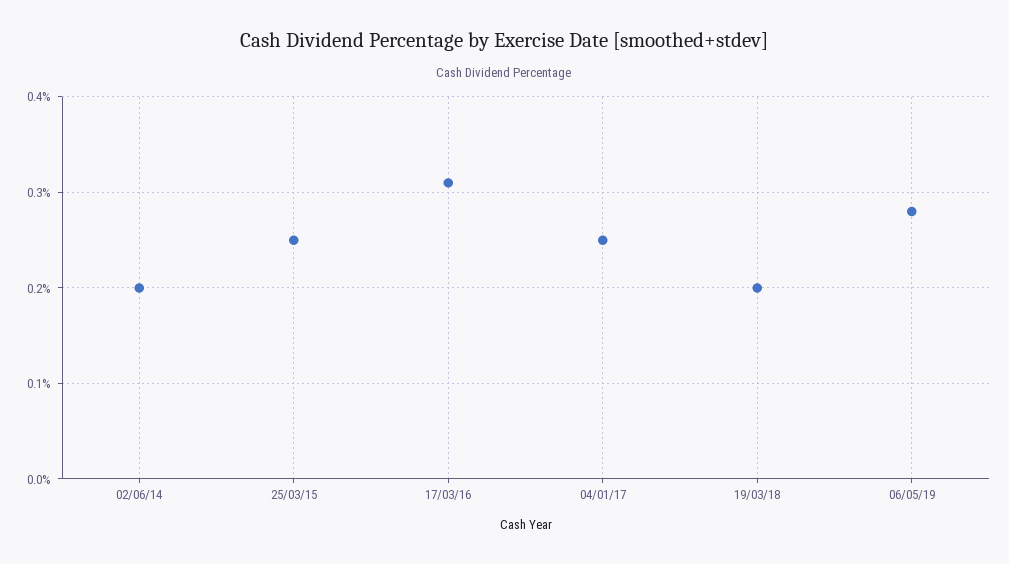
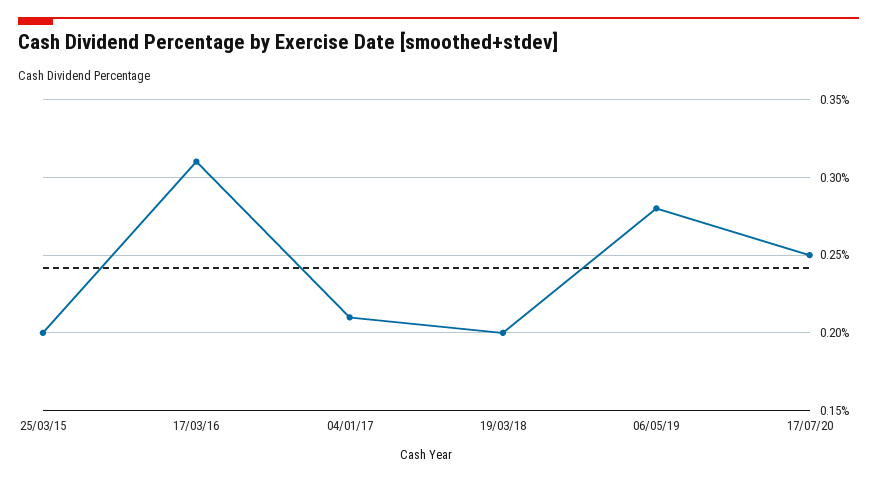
02/06/14: 0.2 -> none
25/03/15: 0.25 -> 0.2
04/01/17: 0.25 -> 0.21
17/07/20: none -> 0.25

